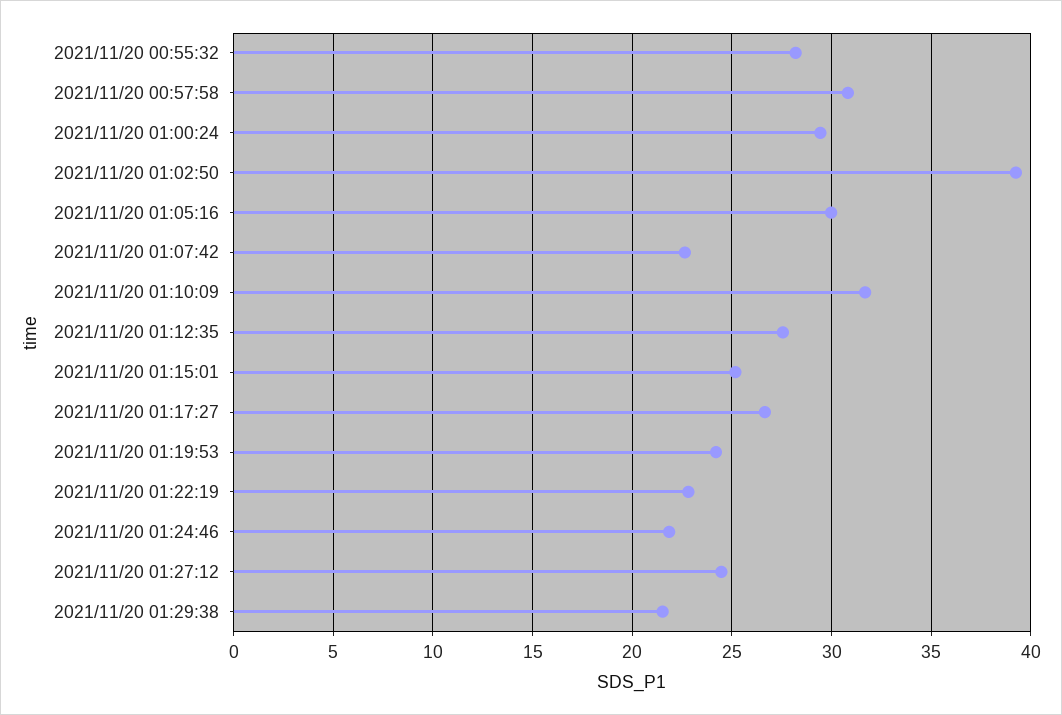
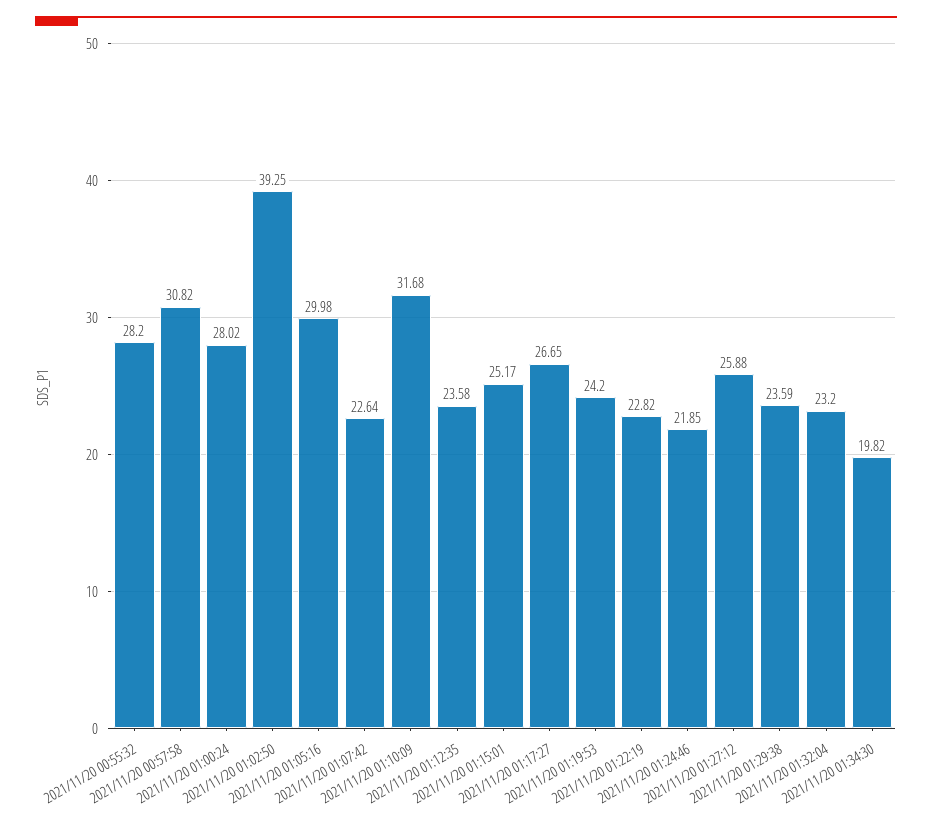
2021/11/20 01:00:24: 29.5 -> 28.02
2021/11/20 01:12:35: 27.5 -> 23.58
2021/11/20 01:27:12: 24.5 -> 25.88
2021/11/20 01:29:38: 21.5 -> 23.59
2021/11/20 01:32:04: none -> 23.2
2021/11/20 01:34:30: none -> 19.82

